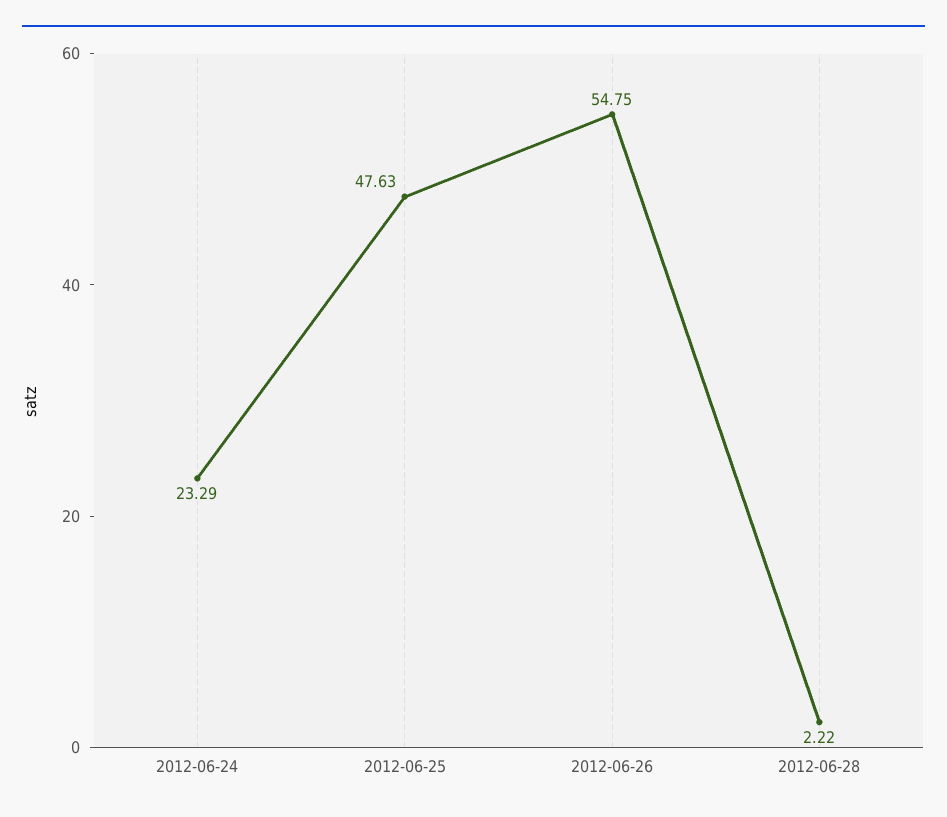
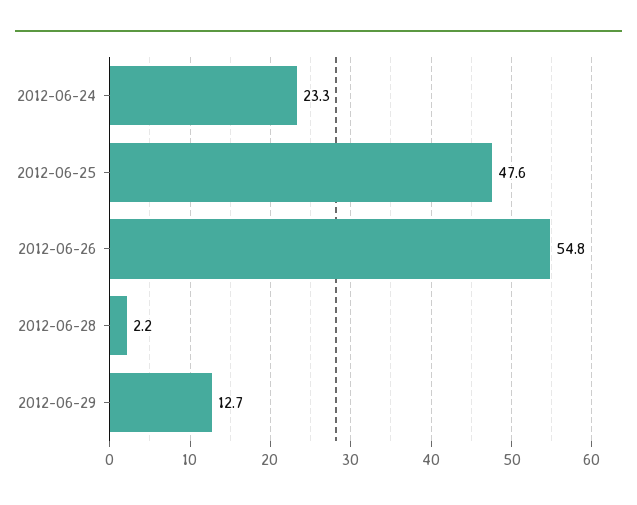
2012-06-29: none -> 12.7

